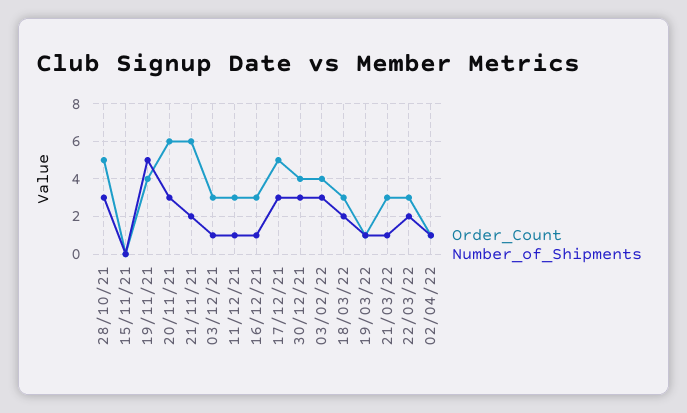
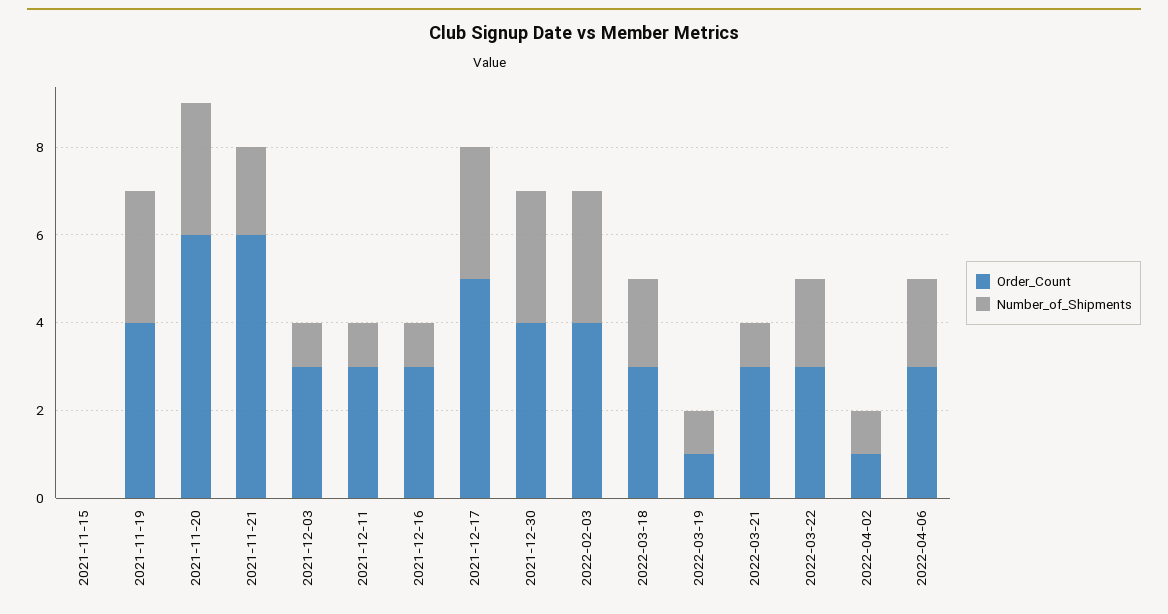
Order_Count, 28/10/21: 5 -> none
Number_of_Shipments, 28/10/21: 3 -> none
Number_of_Shipments, 19/11/21: 5 -> 3
Order_Count, 2022-04-06: none -> 3
Number_of_Shipments, 2022-04-06: none -> 2

